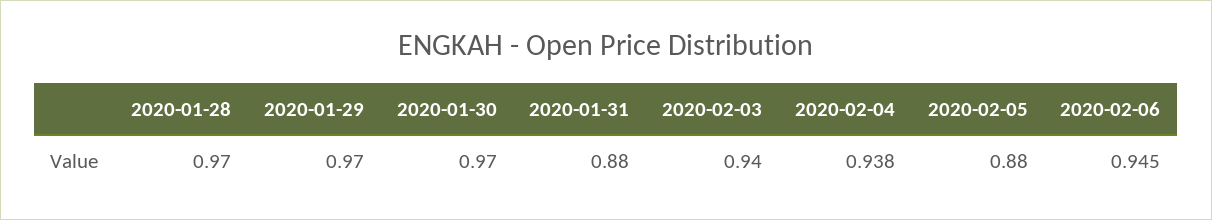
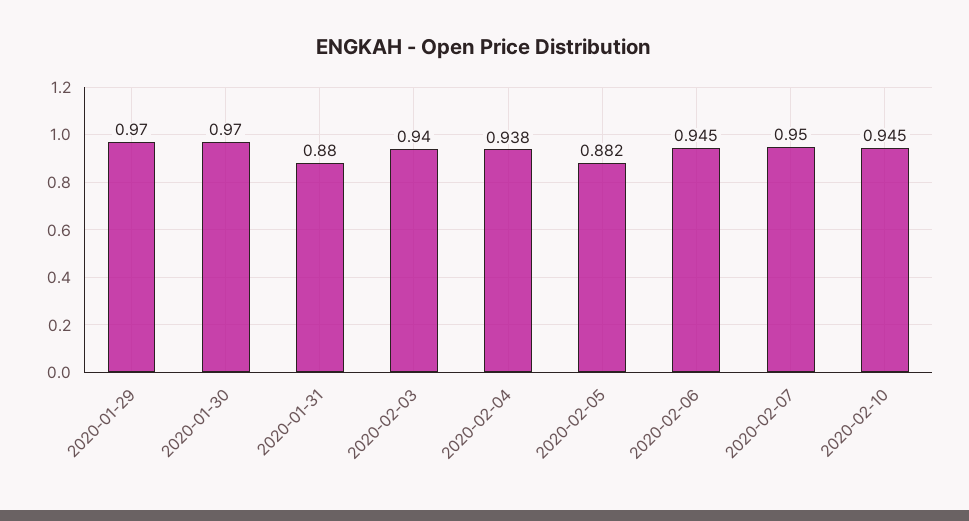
2020-01-28: 0.97 -> none
2020-02-05: 0.88 -> 0.882
2020-02-07: none -> 0.95
2020-02-10: none -> 0.945

